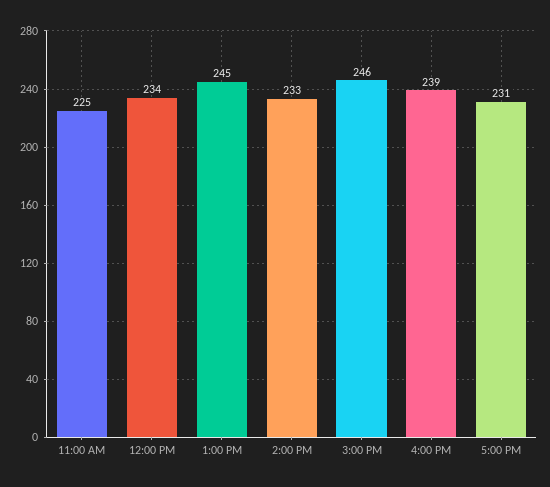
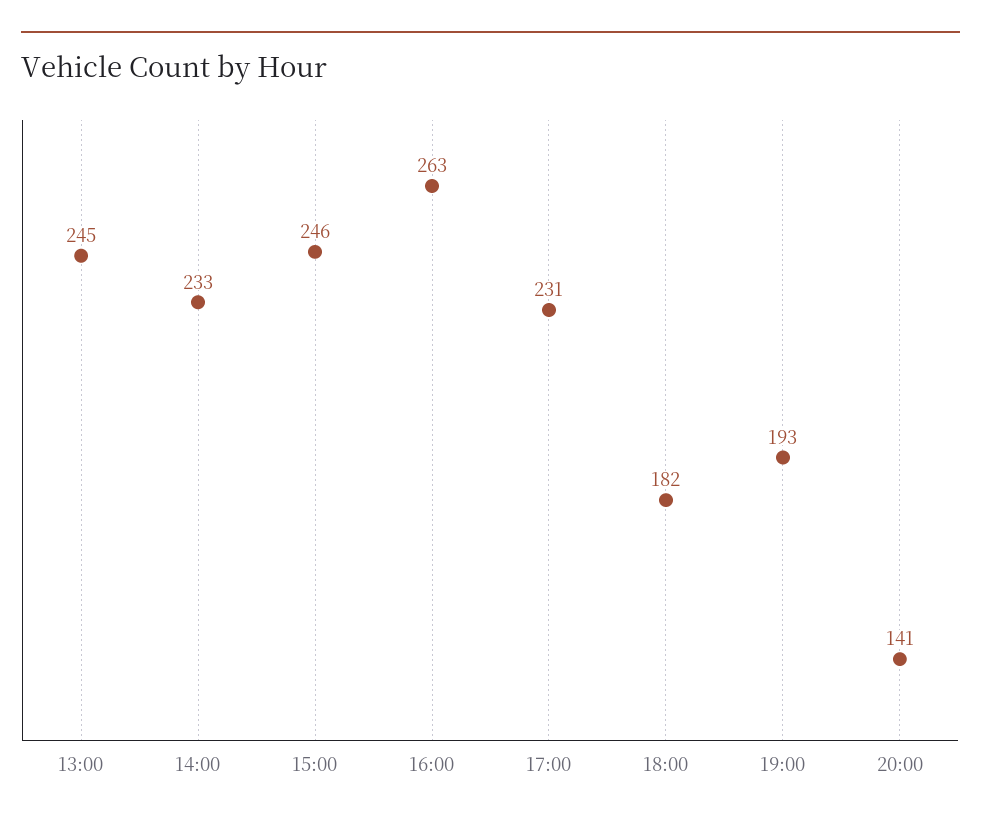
11:00 AM: 225 -> none
12:00 PM: 234 -> none
4:00 PM: 239 -> 263
18:00: none -> 182
19:00: none -> 193
20:00: none -> 141

